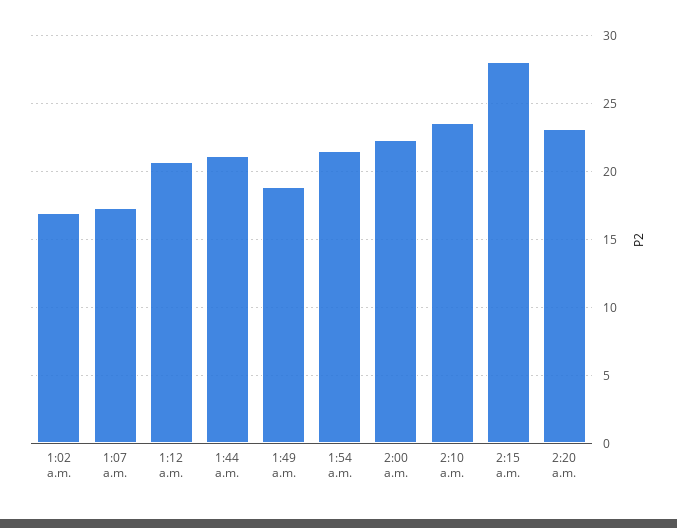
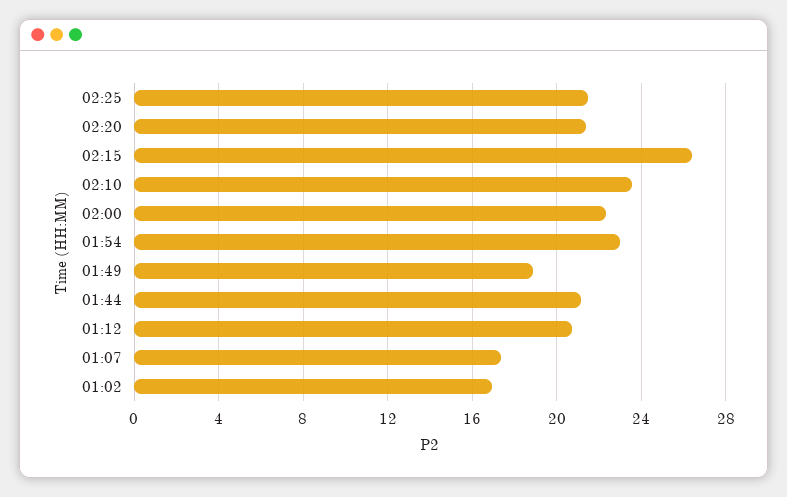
1:54 a.m.: 21.5 -> 23
2:15 a.m.: 28 -> 26.5
2:20 a.m.: 23 -> 21.5
02:25: none -> 21.5

